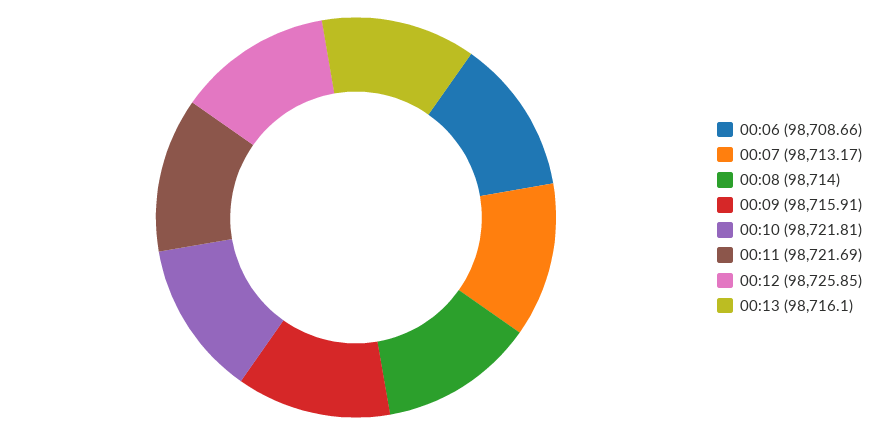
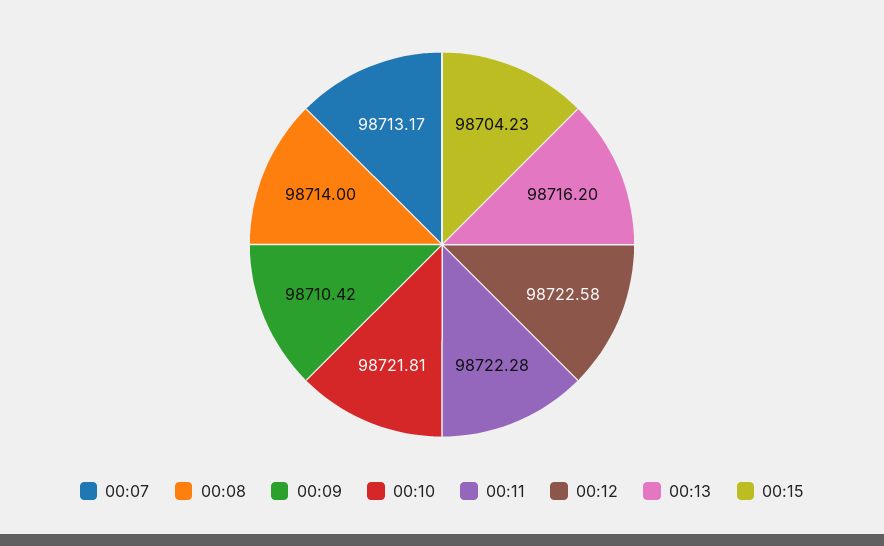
00:06: 98708.66 -> none
00:09: 98715.91 -> 98710.42
00:11: 98721.69 -> 98722.28
00:12: 98725.85 -> 98722.58
00:13: 98716.1 -> 98716.2
00:15: none -> 98704.23

